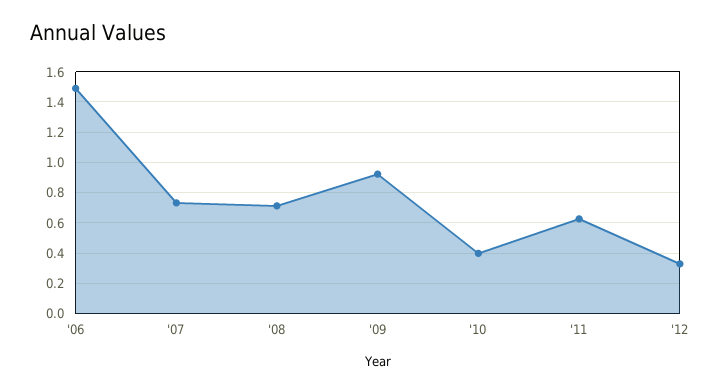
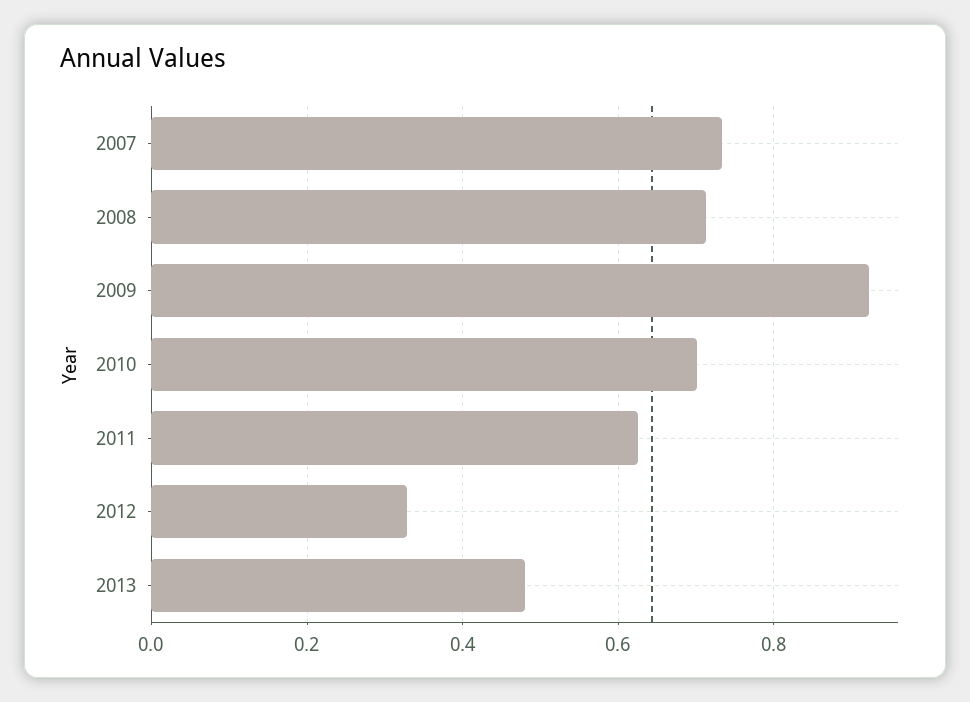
'06: 1.5 -> none
'10: 0.4 -> 0.7
2013: none -> 0.48

